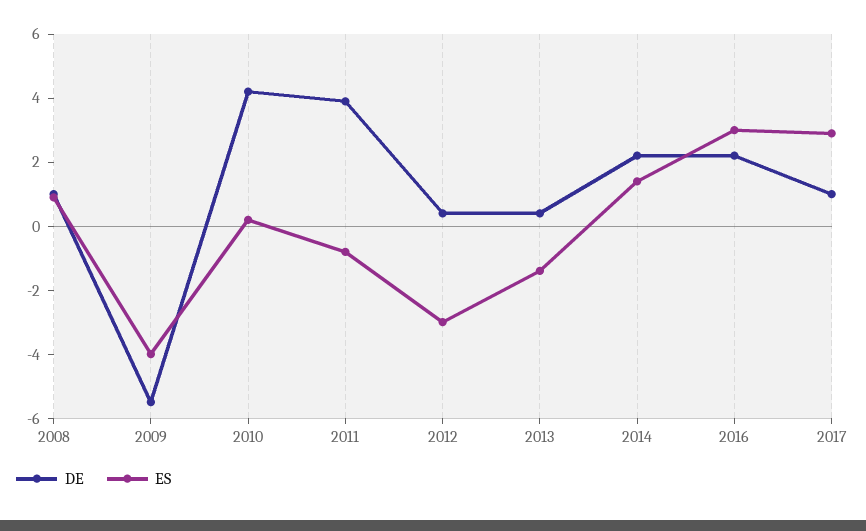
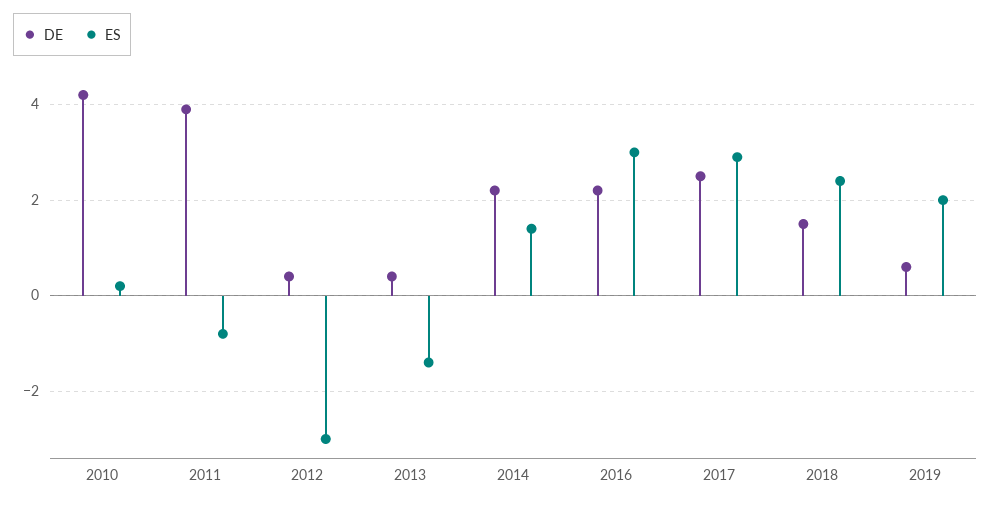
DE, 2008: 1 -> none
ES, 2008: 1 -> none
DE, 2009: -5.5 -> none
ES, 2009: -4 -> none
DE, 2017: 1 -> 2.5
DE, 2018: none -> 1.5
ES, 2018: none -> 2.5
DE, 2019: none -> 0.5
ES, 2019: none -> 2

